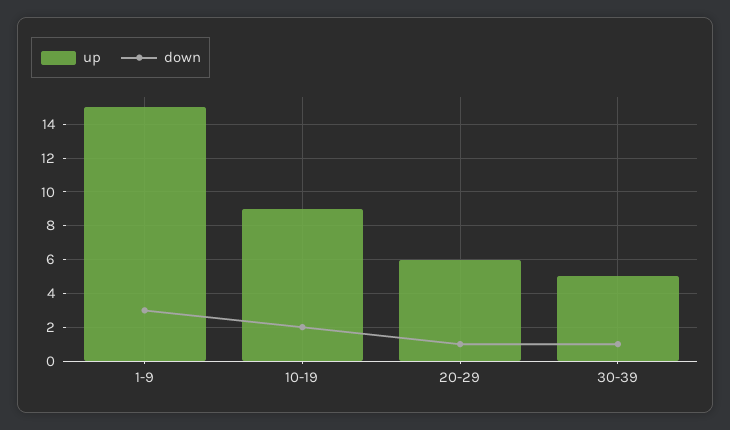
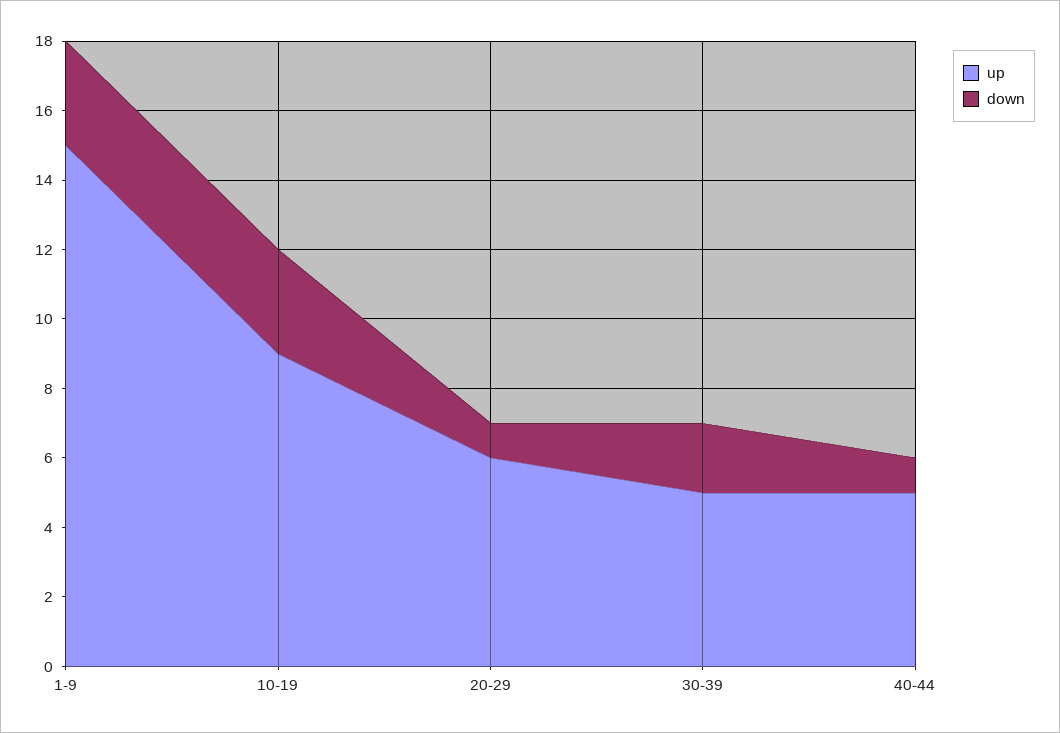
down, 10-19: 2 -> 3
down, 30-39: 1 -> 2
up, 40-44: none -> 5
down, 40-44: none -> 1

